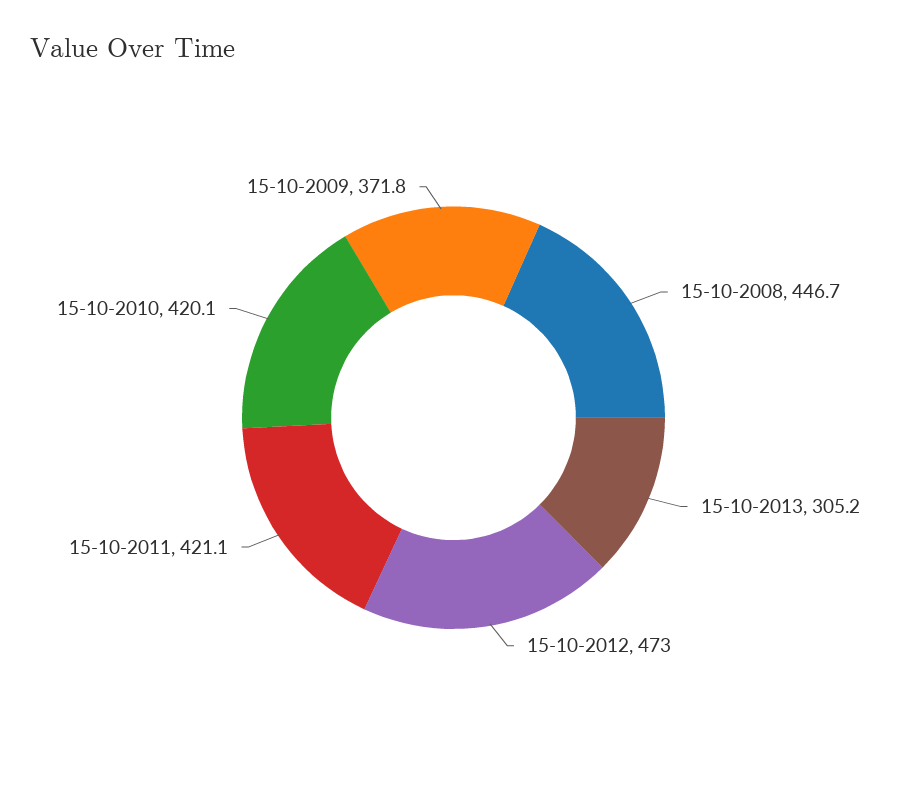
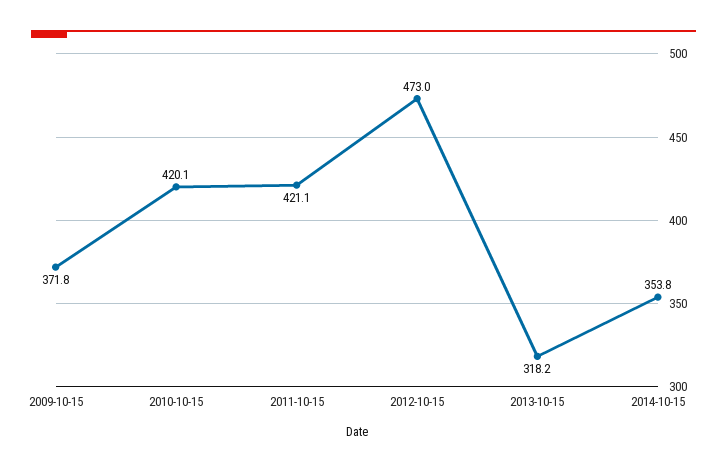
15-10-2008: 446.7 -> none
15-10-2013: 305.2 -> 318.2
2014-10-15: none -> 353.8

